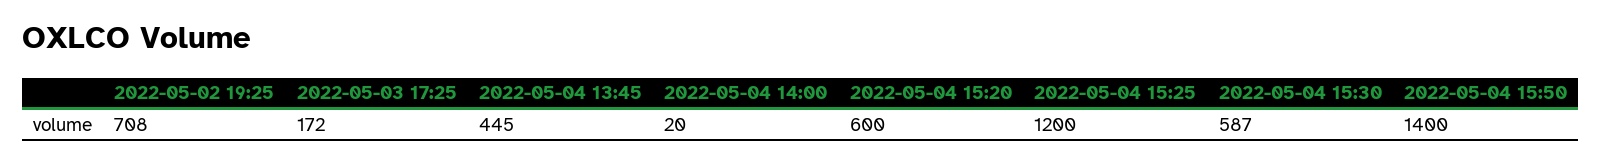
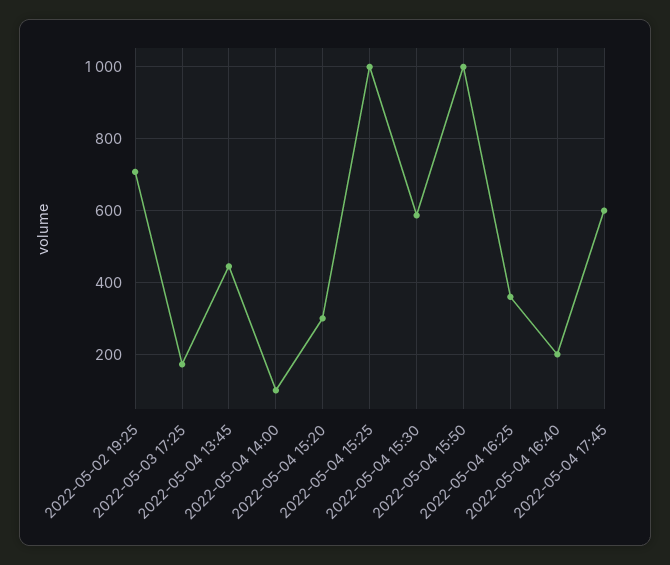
2022-05-04 14:00: 20 -> 100
2022-05-04 15:20: 600 -> 300
2022-05-04 15:25: 1200 -> 1000
2022-05-04 15:50: 1400 -> 1000
2022-05-04 16:25: none -> 360
2022-05-04 16:40: none -> 200
2022-05-04 17:45: none -> 600

